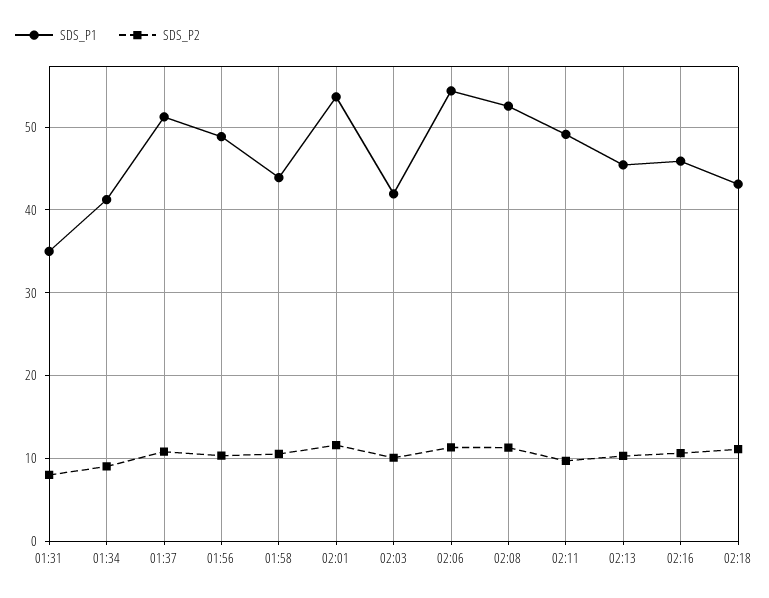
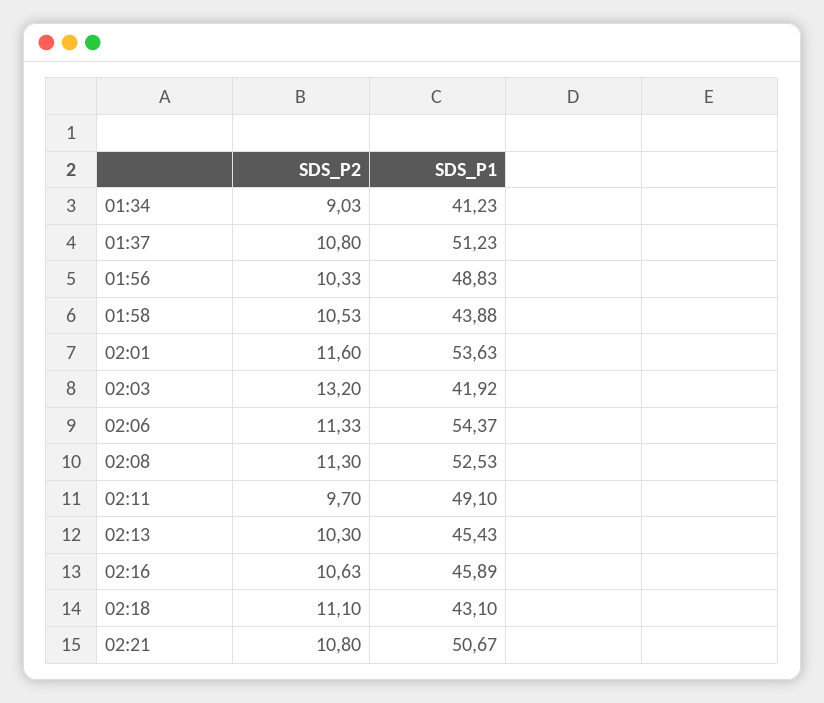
SDS_P1, 01:31: 35 -> none
SDS_P2, 01:31: 8 -> none
SDS_P2, 02:03: 10 -> 13.2
SDS_P2, 02:21: none -> 10.8
SDS_P1, 02:21: none -> 50.67

